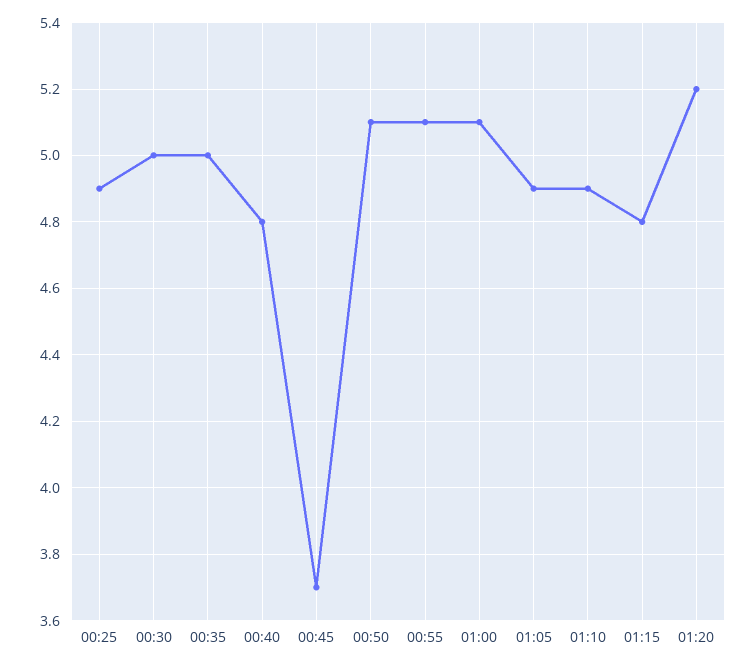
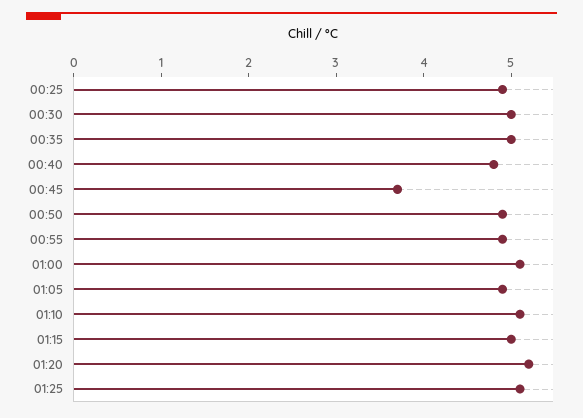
00:50: 5.1 -> 4.9
00:55: 5.1 -> 4.9
01:10: 4.9 -> 5.1
01:15: 4.8 -> 5
01:25: none -> 5.1

